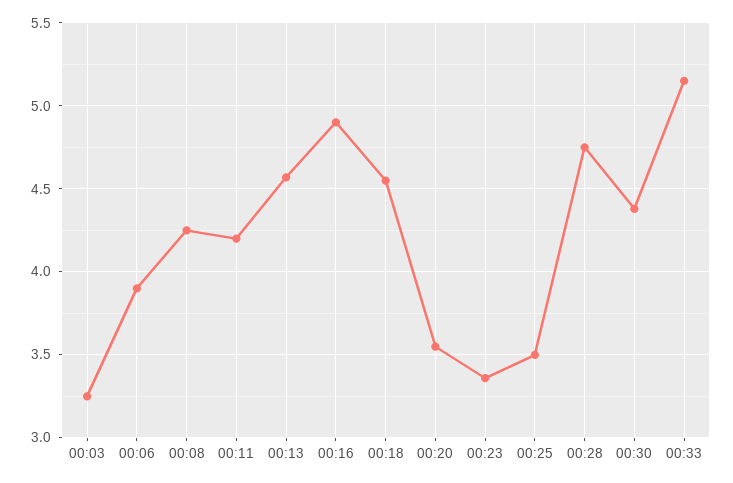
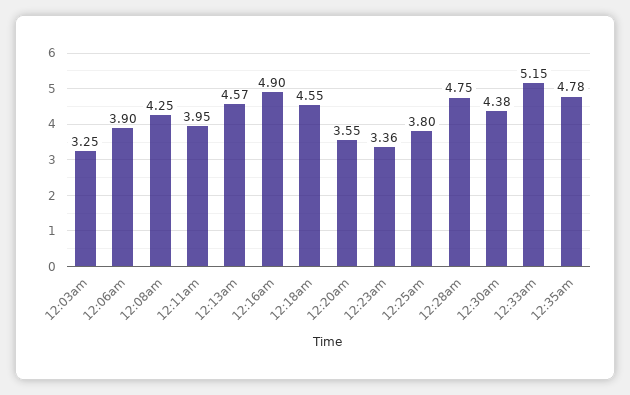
00:11: 4.2 -> 3.95
00:25: 3.5 -> 3.8
12:35am: none -> 4.78

